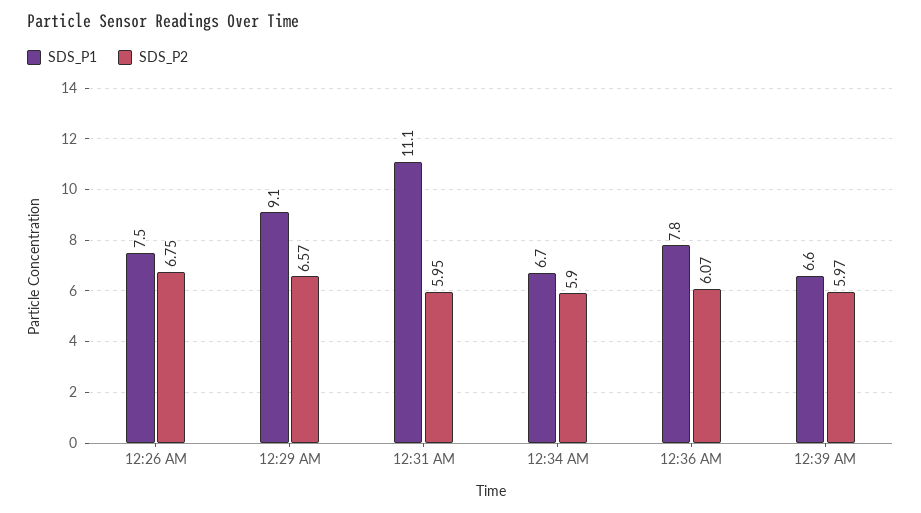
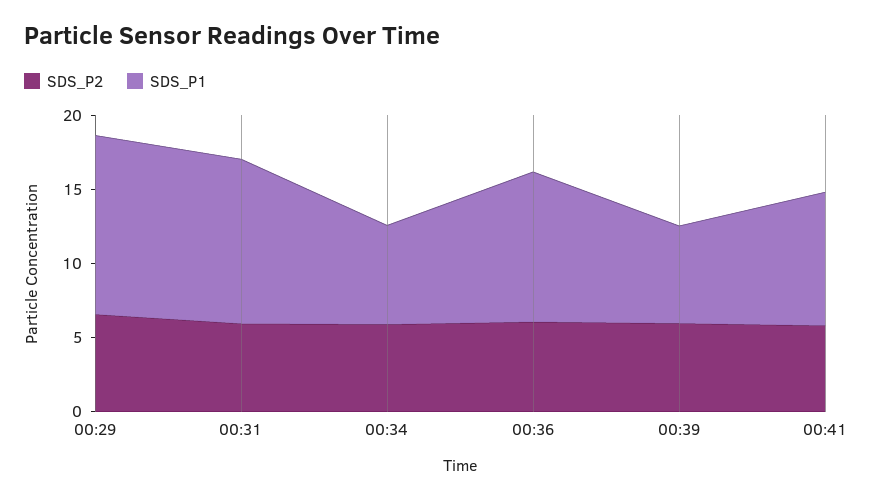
SDS_P1, 12:26 AM: 7.5 -> none
SDS_P2, 12:26 AM: 6.75 -> none
SDS_P1, 12:29 AM: 9.1 -> 12
SDS_P1, 12:36 AM: 7.8 -> 10
SDS_P2, 00:41: none -> 6
SDS_P1, 00:41: none -> 9

